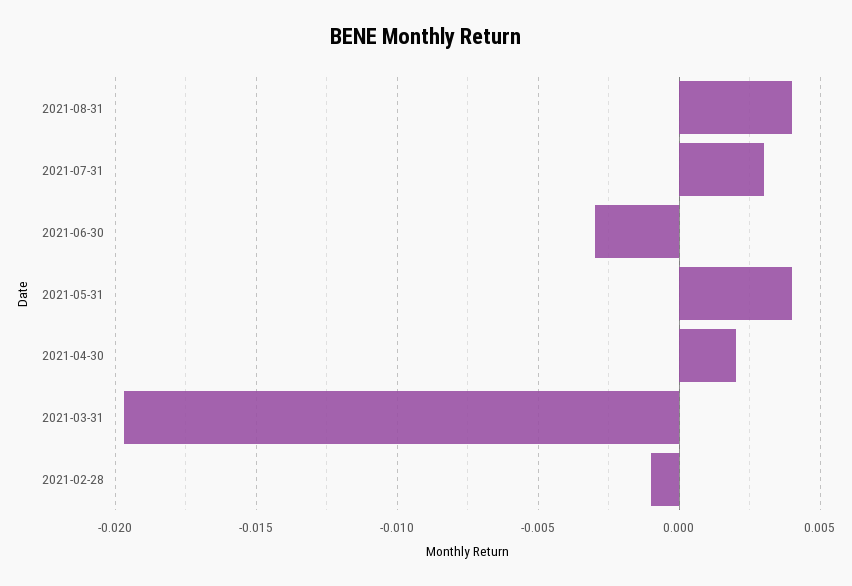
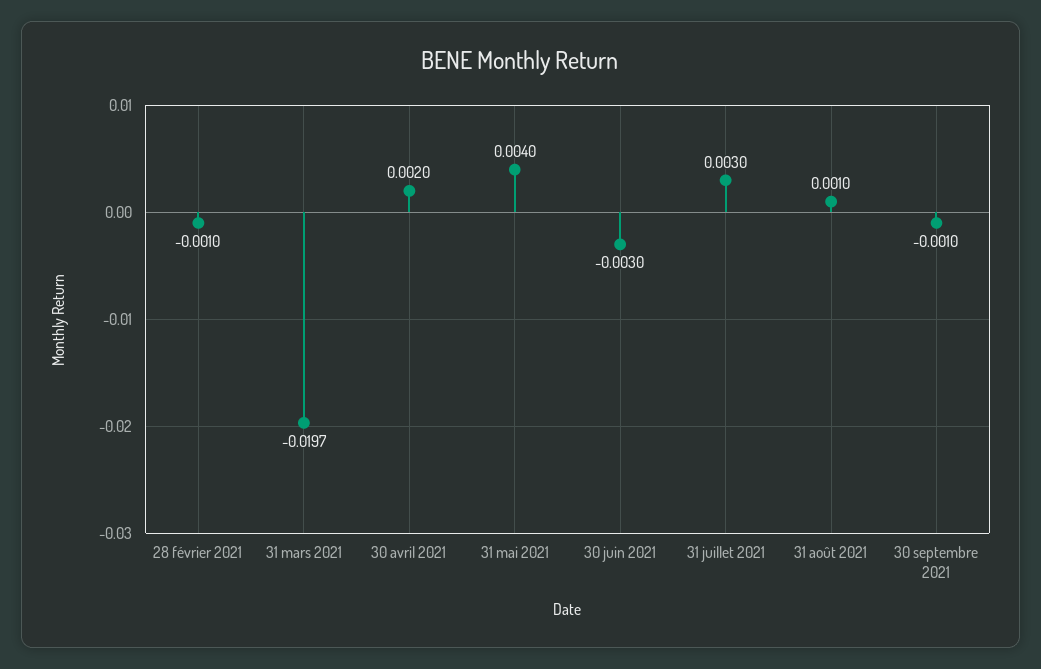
2021-08-31: 0.004 -> 0.001
30 septembre 2021: none -> -0.001

